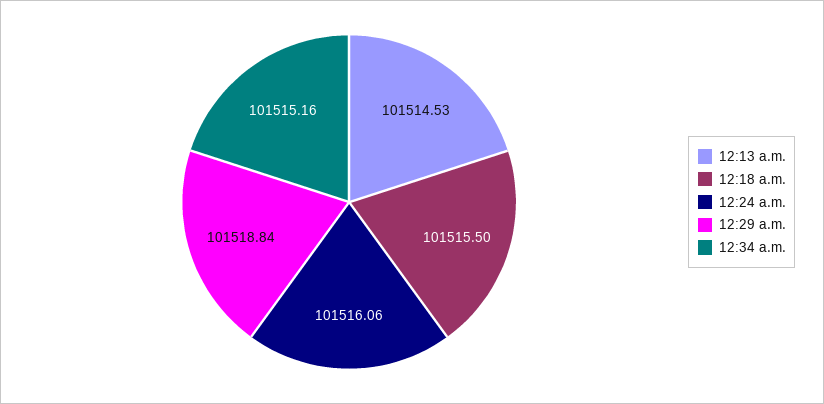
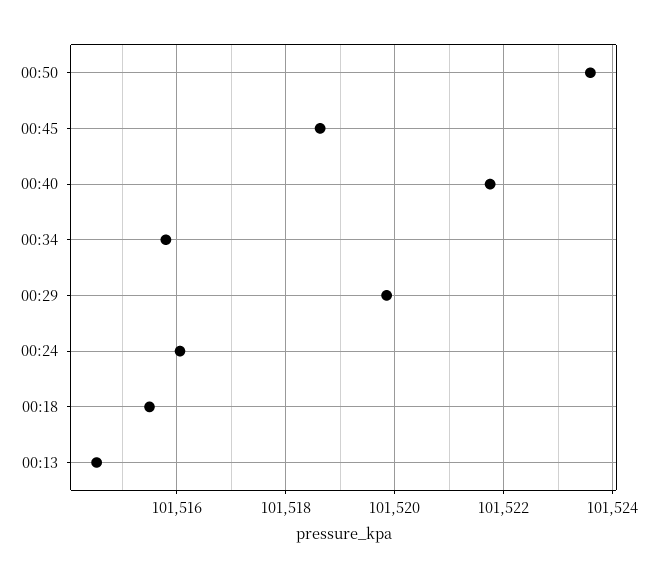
12:29 a.m.: 101518.84 -> 101519.8
12:34 a.m.: 101515.16 -> 101515.8
00:50: none -> 101523.6
00:45: none -> 101518.6
00:40: none -> 101521.8

